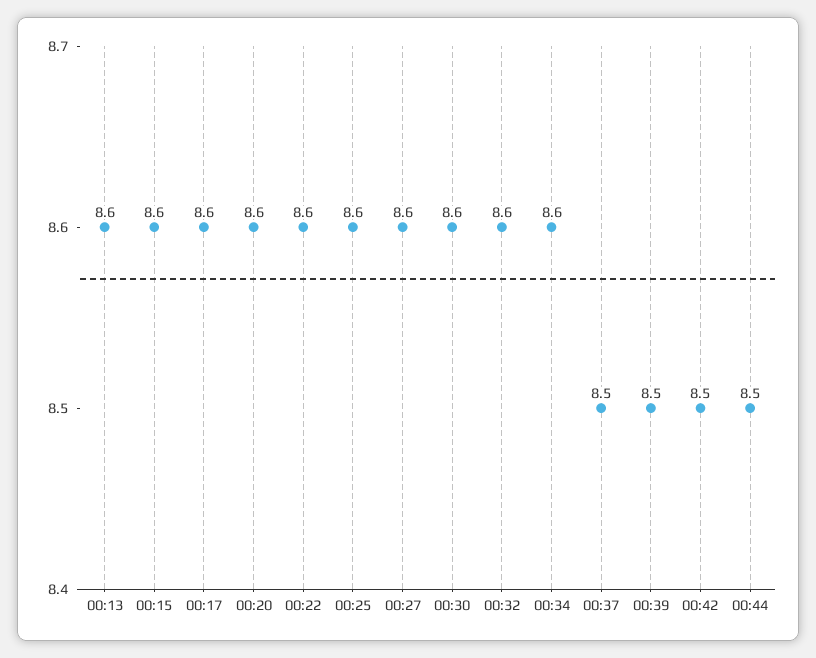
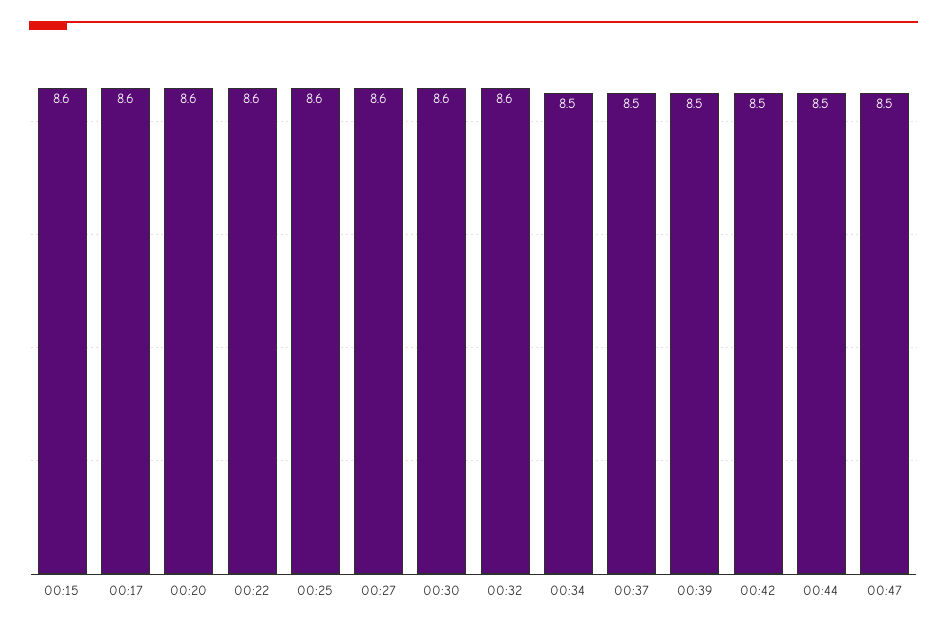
00:13: 8.6 -> none
00:34: 8.6 -> 8.5
00:47: none -> 8.5

